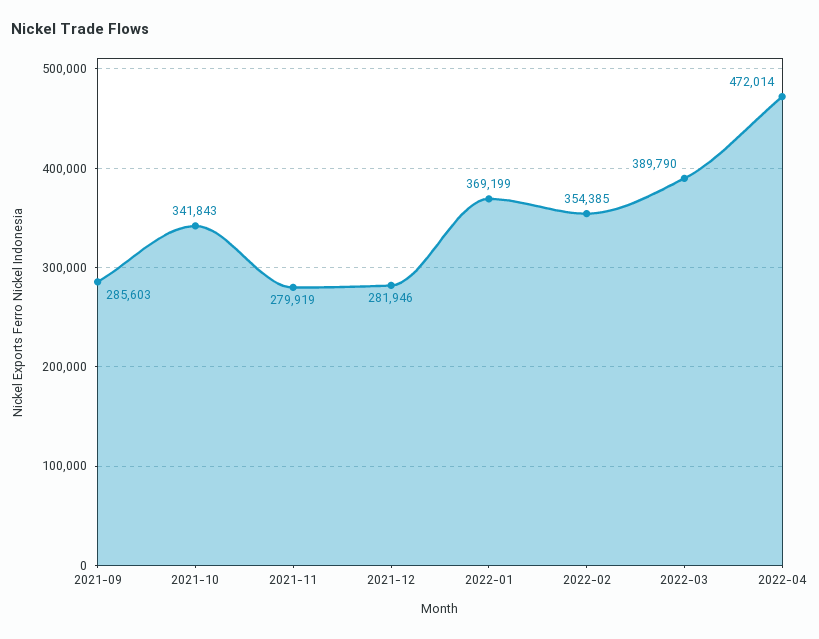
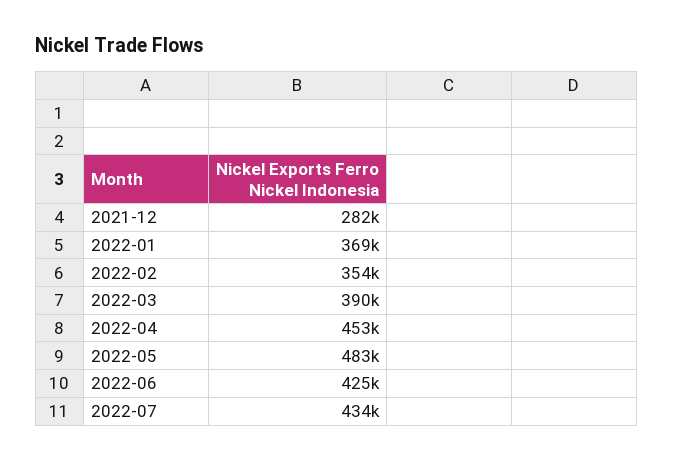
2021-09: 285603 -> none
2021-10: 341843 -> none
2021-11: 279919 -> none
2022-04: 472014 -> 453000
2022-05: none -> 483000
2022-06: none -> 425000
2022-07: none -> 434000

